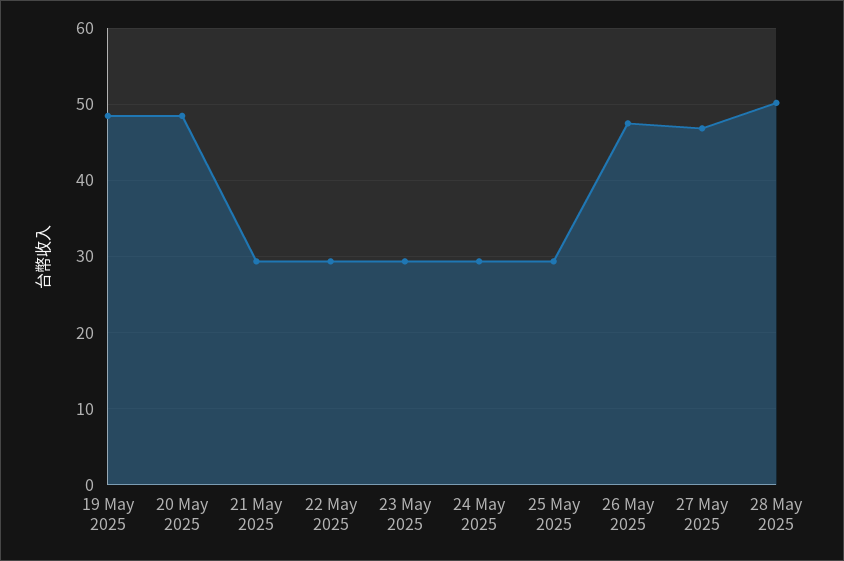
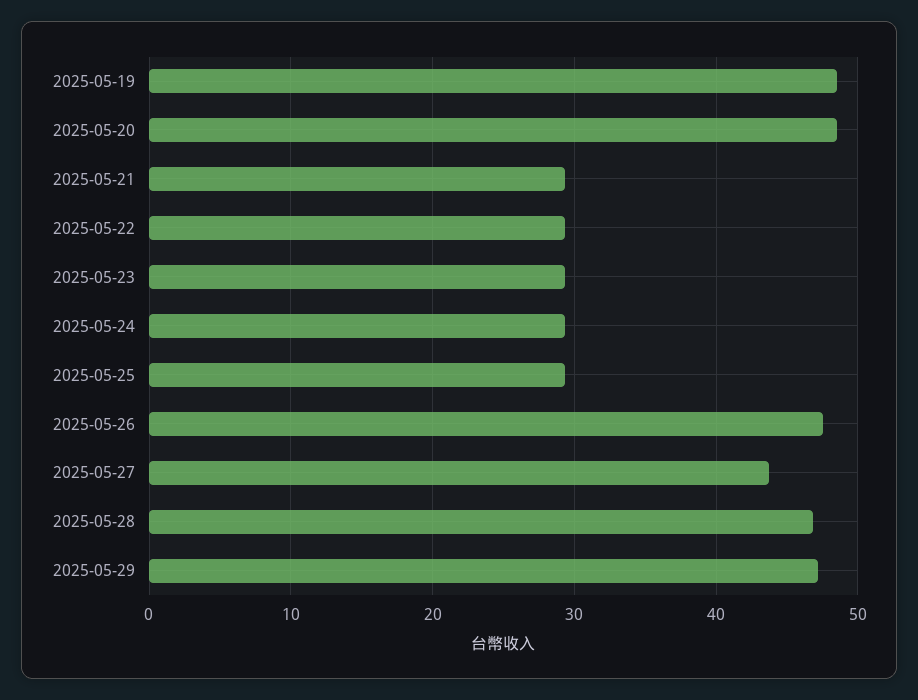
27 May 2025: 47 -> 44
28 May 2025: 50 -> 47
2025-05-29: none -> 47

